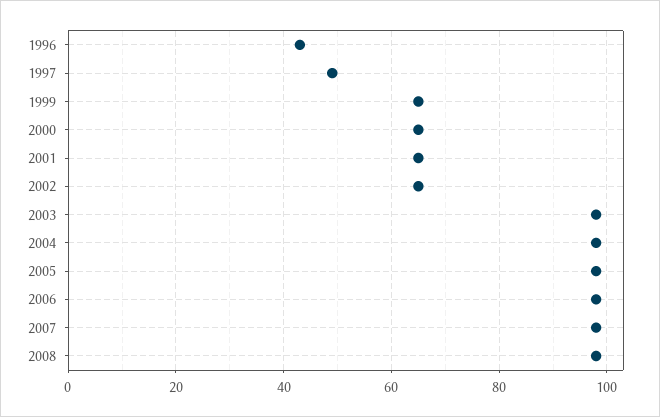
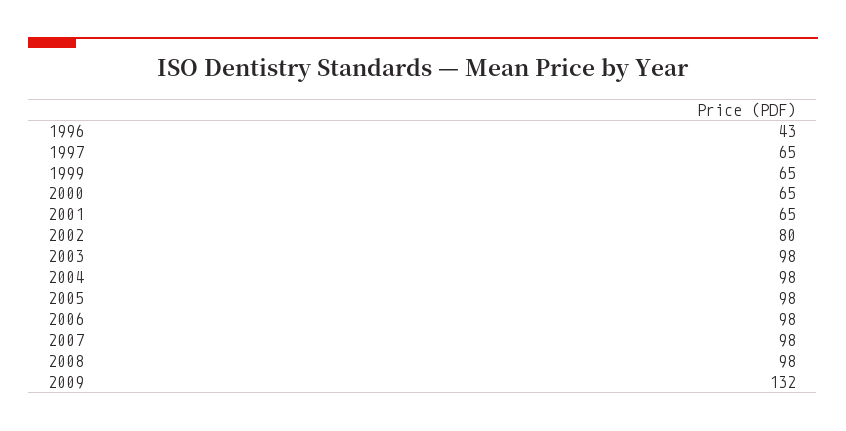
1997: 50 -> 65
2002: 65 -> 80
2009: none -> 132

